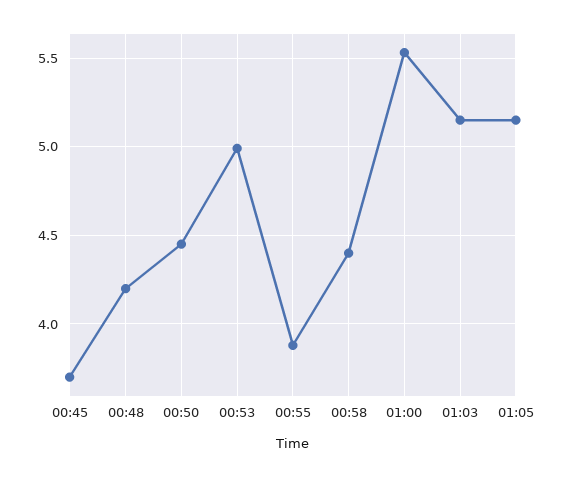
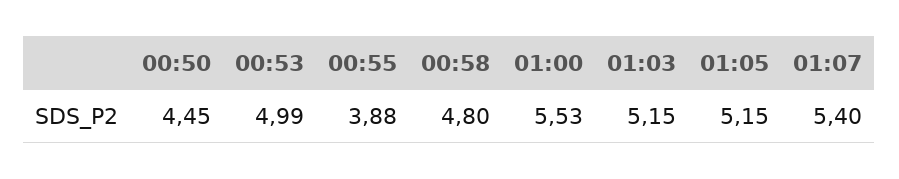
00:45: 3.7 -> none
00:48: 4.2 -> none
00:58: 4.4 -> 4.8
01:07: none -> 5.4

